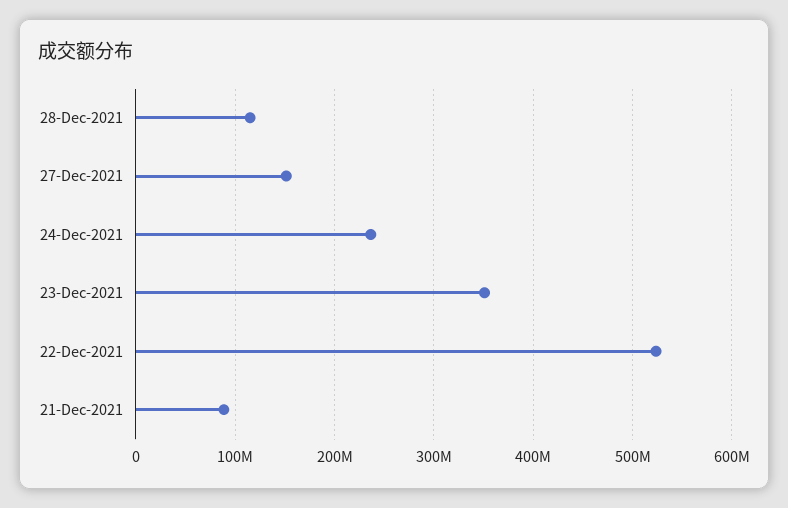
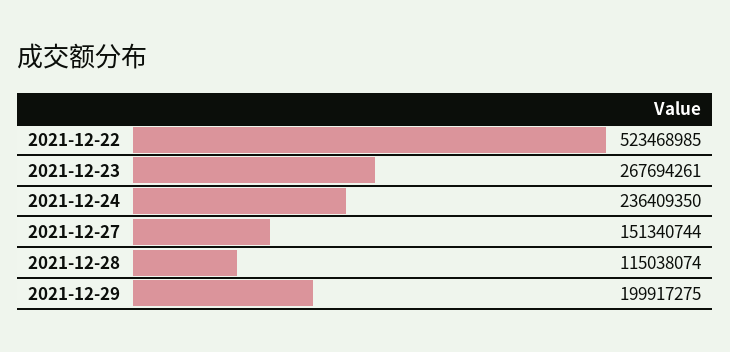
23-Dec-2021: 350000000 -> 267694261
21-Dec-2021: 90000000 -> none
2021-12-29: none -> 199917275

